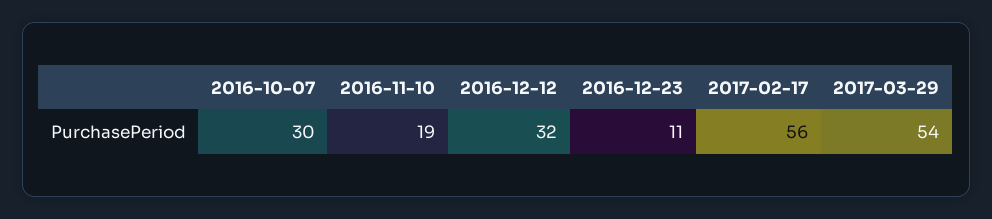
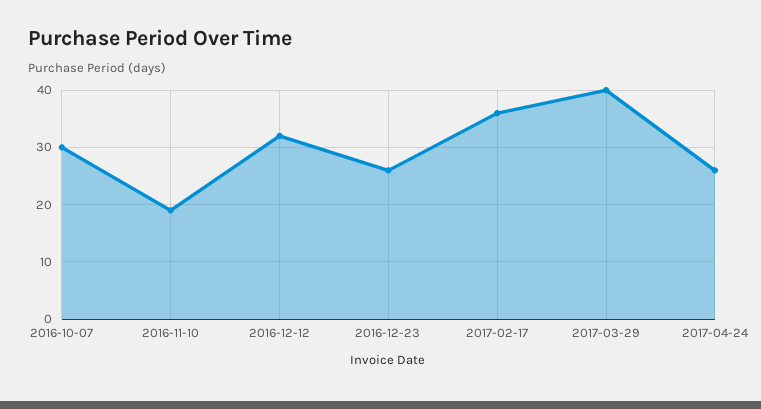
2016-12-23: 11 -> 25
2017-02-17: 56 -> 35
2017-03-29: 54 -> 40
2017-04-24: none -> 25

